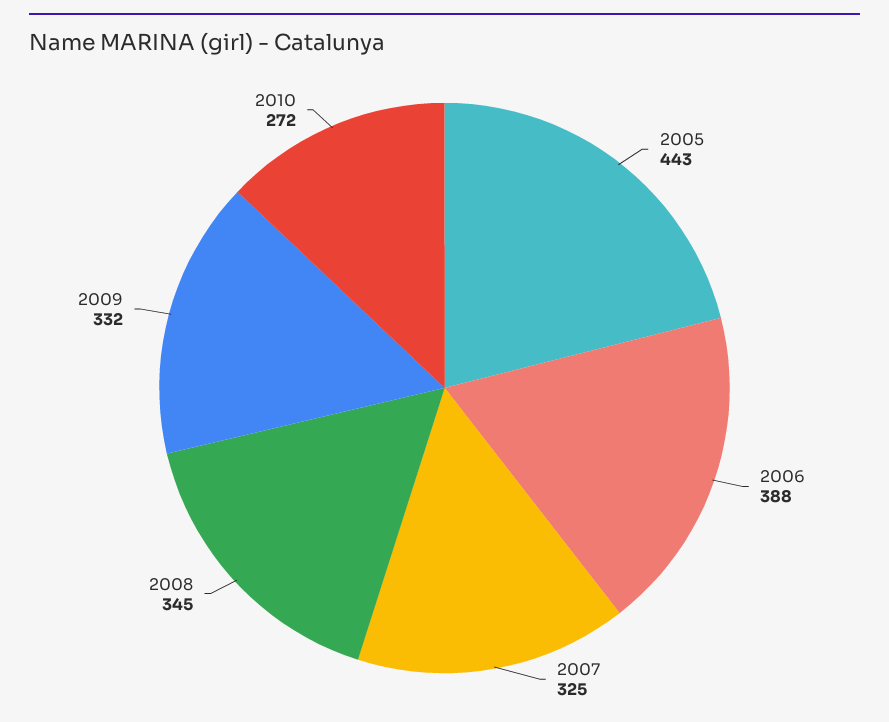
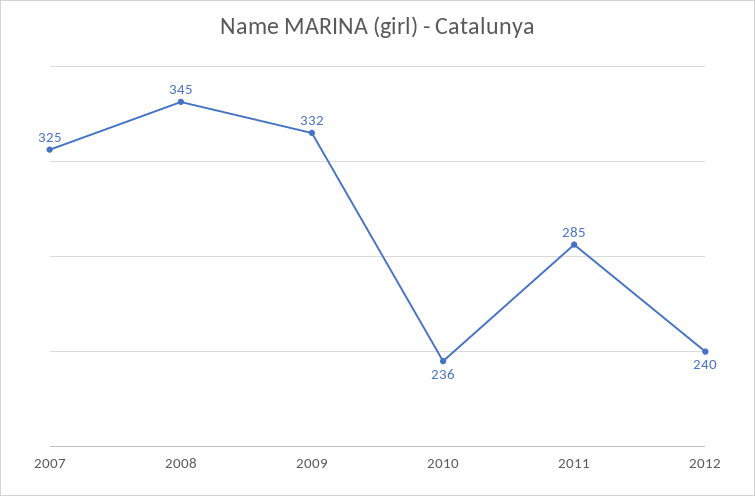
2005: 443 -> none
2006: 388 -> none
2010: 272 -> 236
2011: none -> 285
2012: none -> 240

